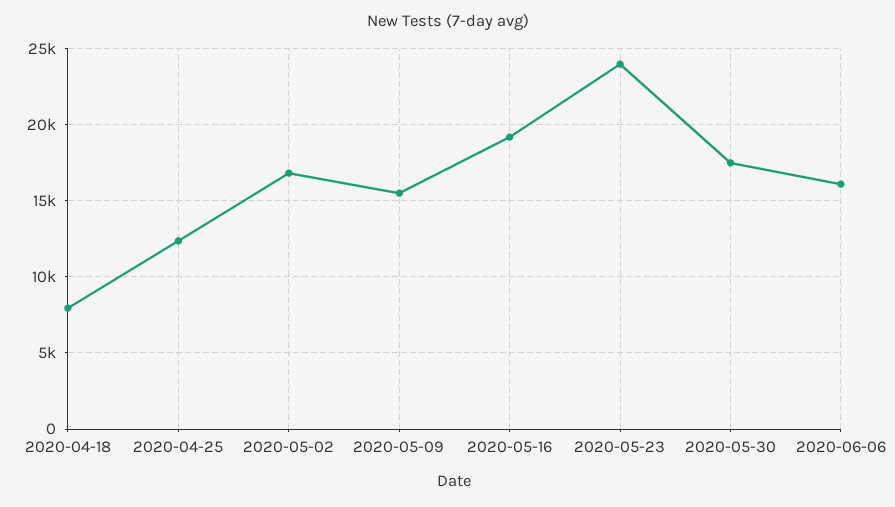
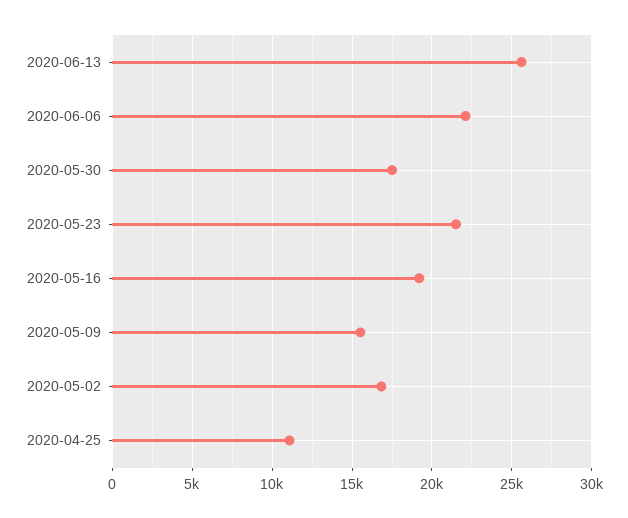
2020-04-18: 8000 -> none
2020-04-25: 12500 -> 11000
2020-05-23: 24000 -> 21500
2020-06-06: 16000 -> 22000
2020-06-13: none -> 25500

